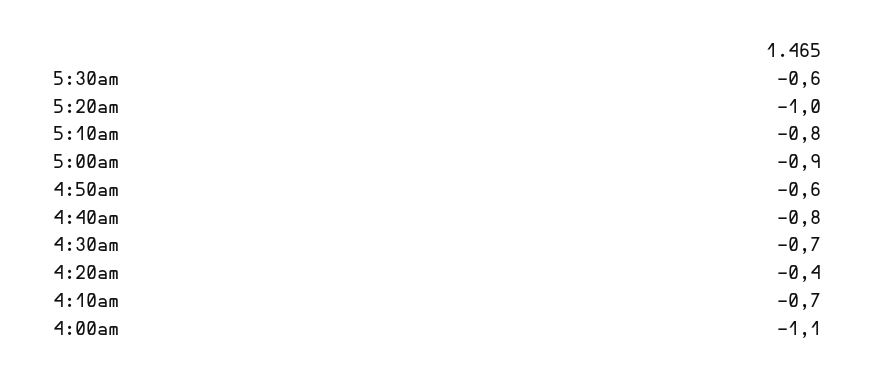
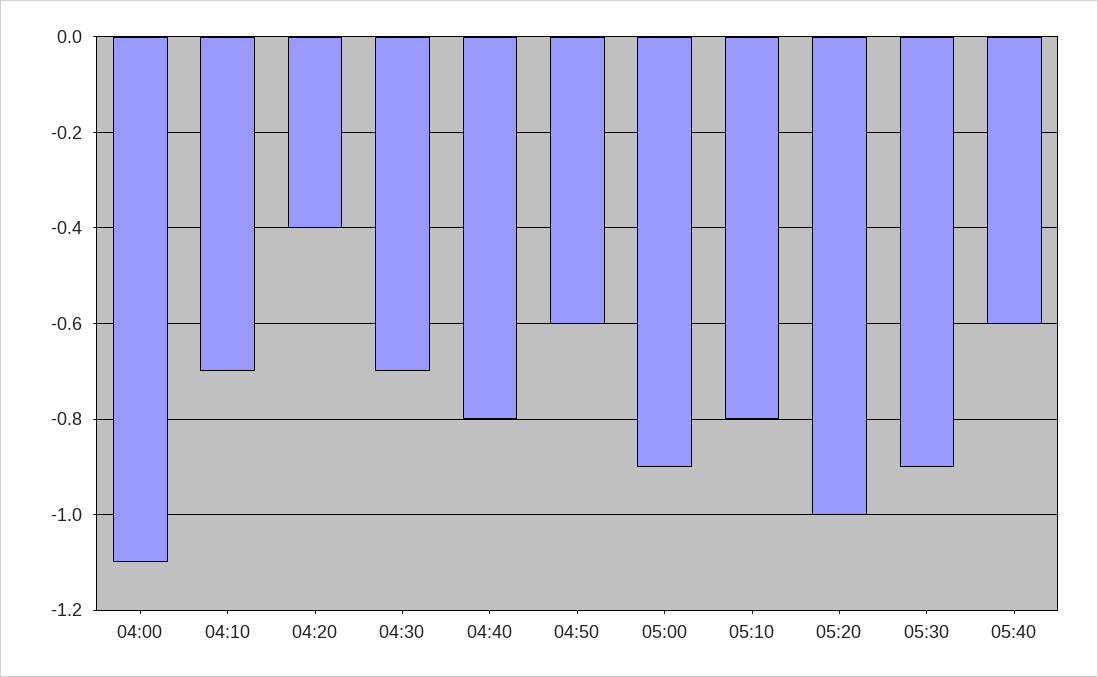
5:30am: -0.6 -> -0.9
05:40: none -> -0.6

